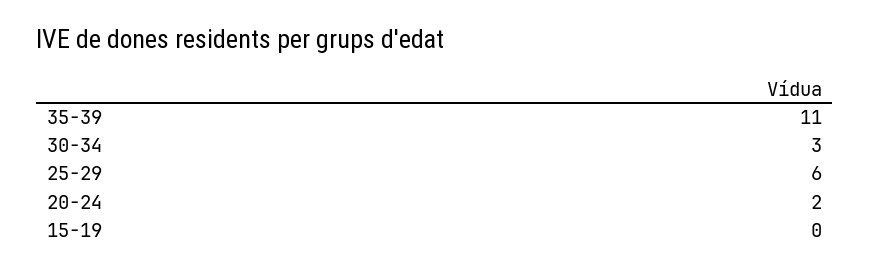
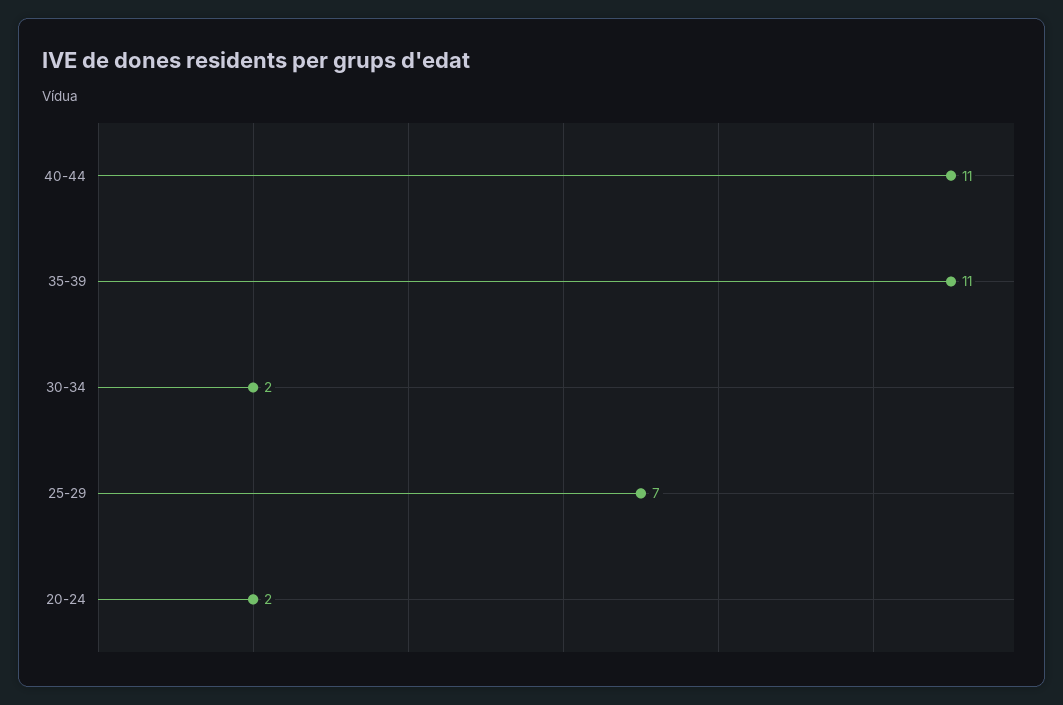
30-34: 3 -> 2
25-29: 6 -> 7
15-19: 0 -> none
40-44: none -> 11

